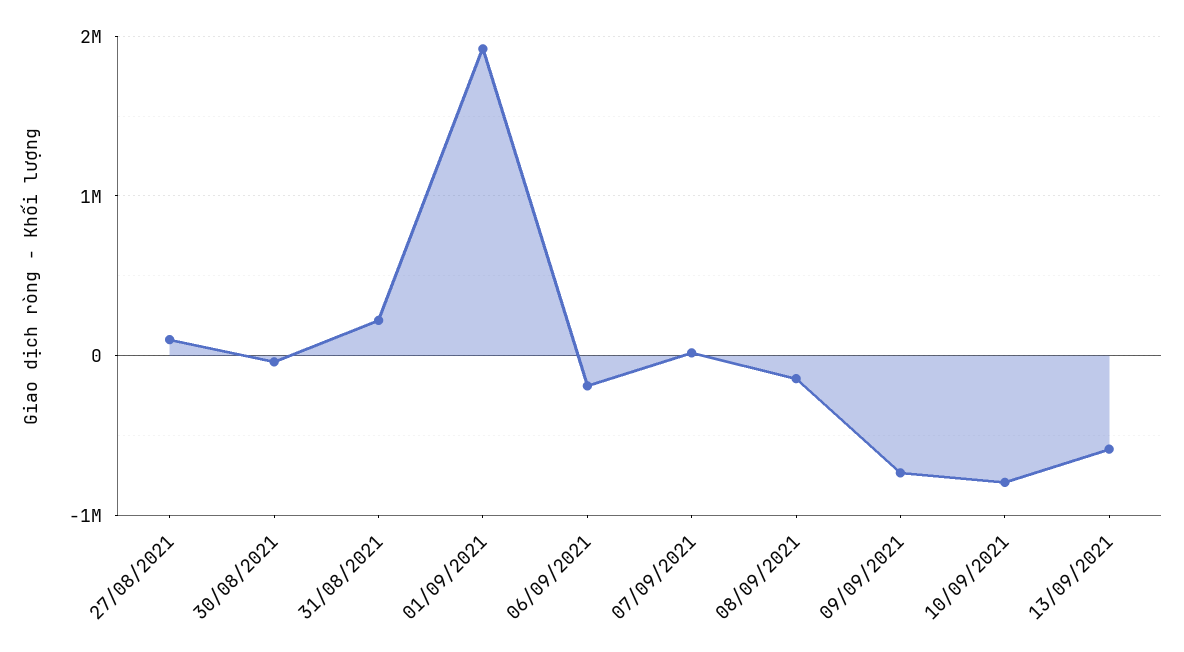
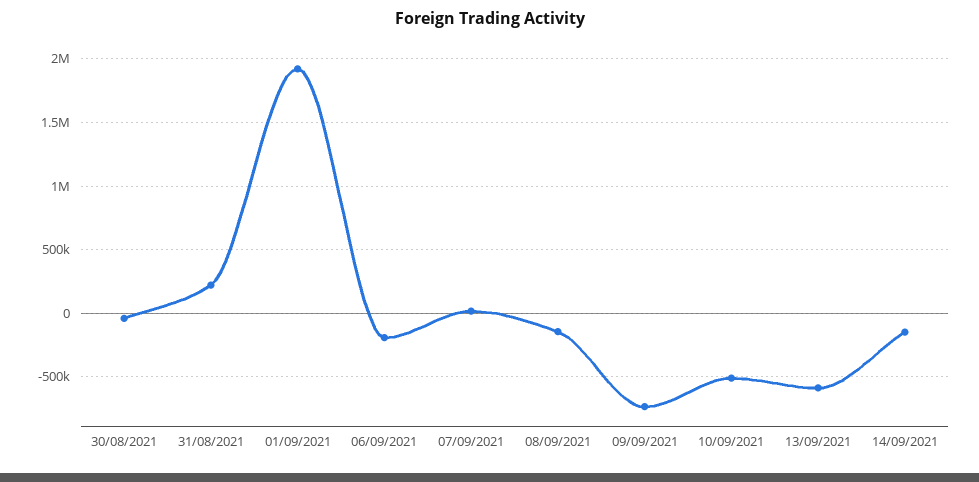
27/08/2021: 100000 -> none
10/09/2021: -800000 -> -500000
14/09/2021: none -> -150000

